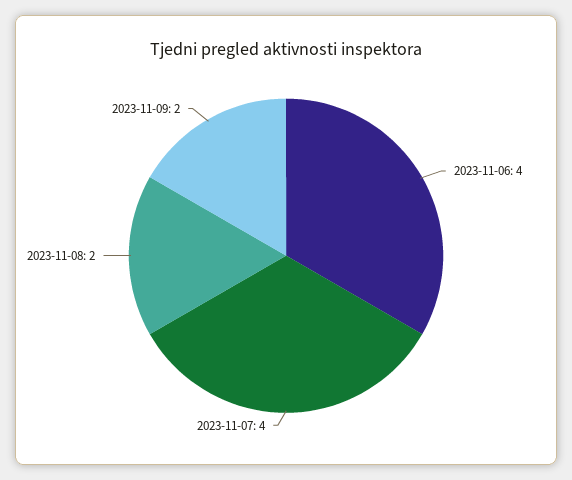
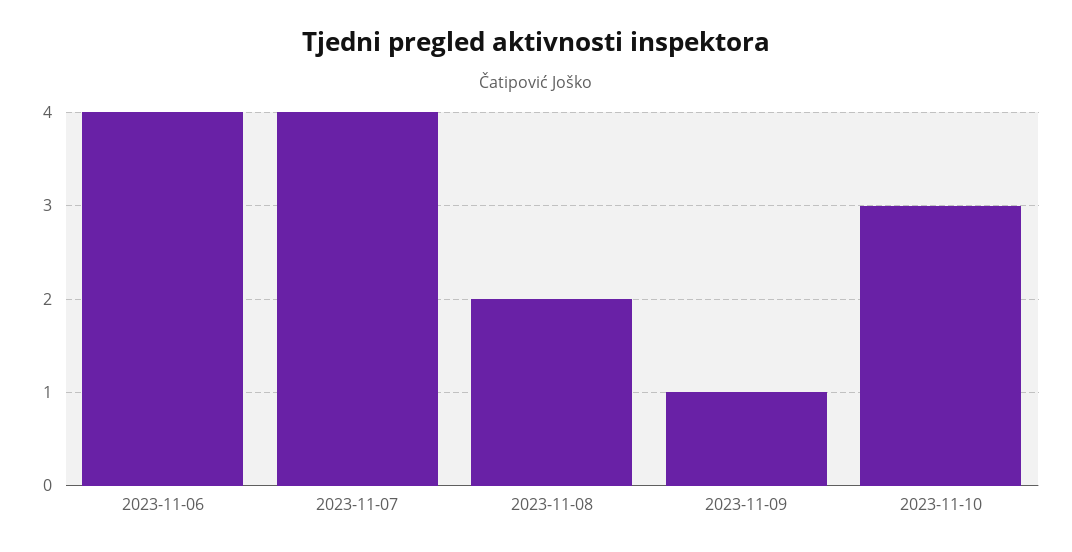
2023-11-09: 2 -> 1
2023-11-10: none -> 3

